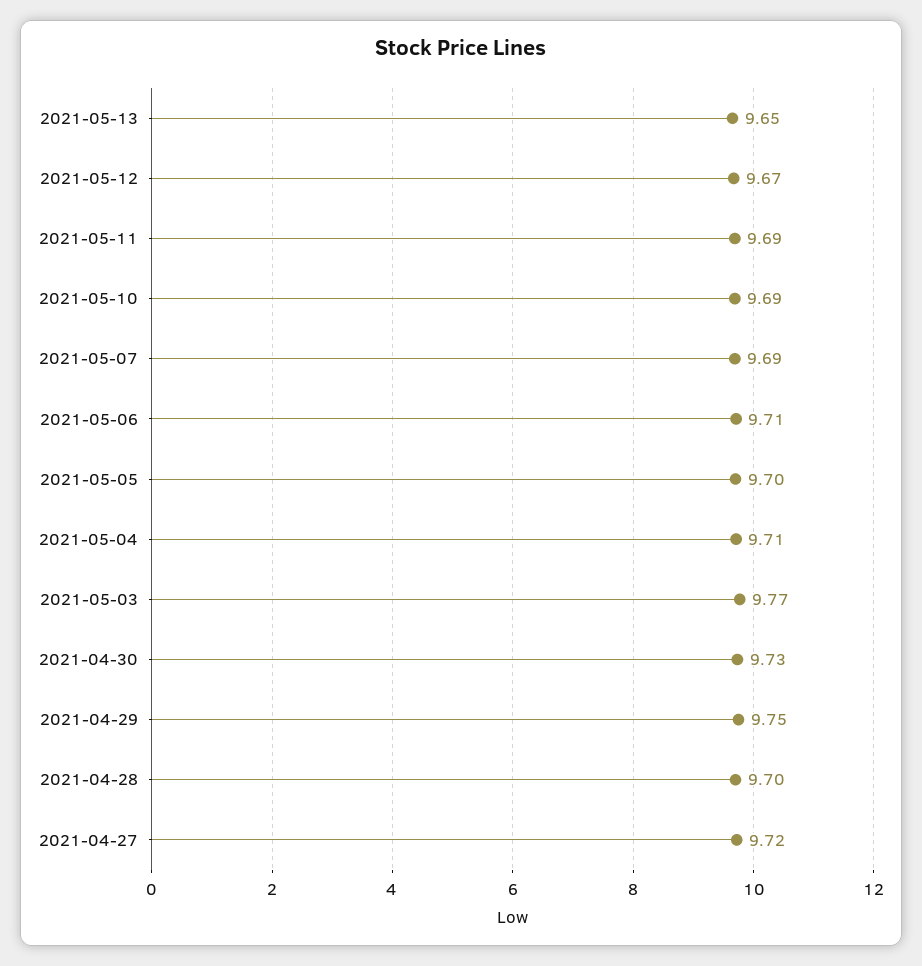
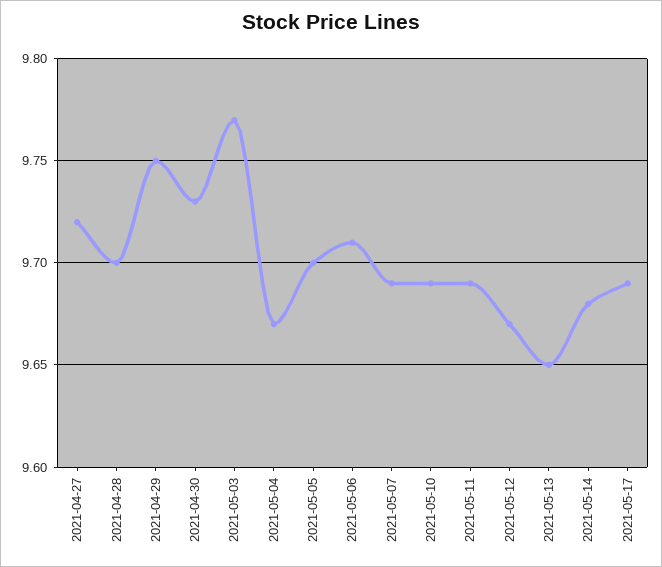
2021-05-04: 9.71 -> 9.67
2021-05-14: none -> 9.68
2021-05-17: none -> 9.69

